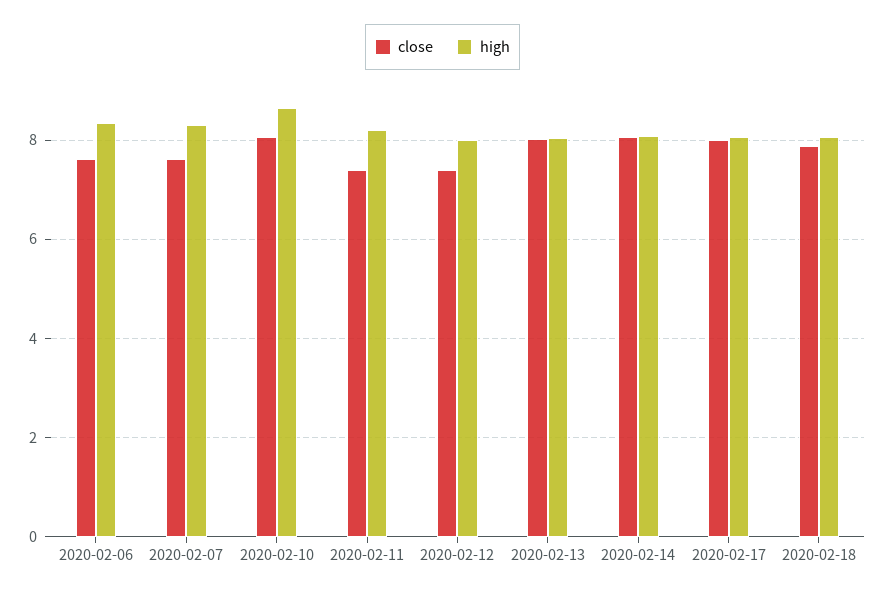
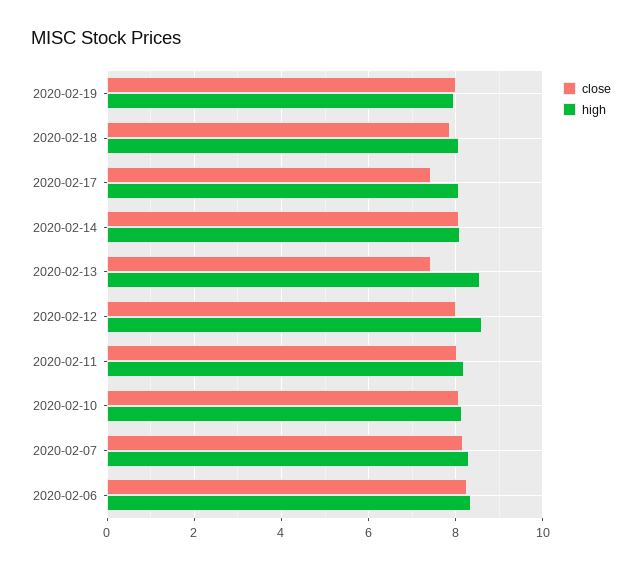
close, 2020-02-06: 7.6 -> 8.2
close, 2020-02-07: 7.6 -> 8.2
high, 2020-02-10: 8.6 -> 8.2
close, 2020-02-11: 7.4 -> 8
close, 2020-02-12: 7.4 -> 8
high, 2020-02-12: 8 -> 8.6
close, 2020-02-13: 8 -> 7.4
high, 2020-02-13: 8 -> 8.6
close, 2020-02-17: 8 -> 7.4
close, 2020-02-19: none -> 8
high, 2020-02-19: none -> 8

